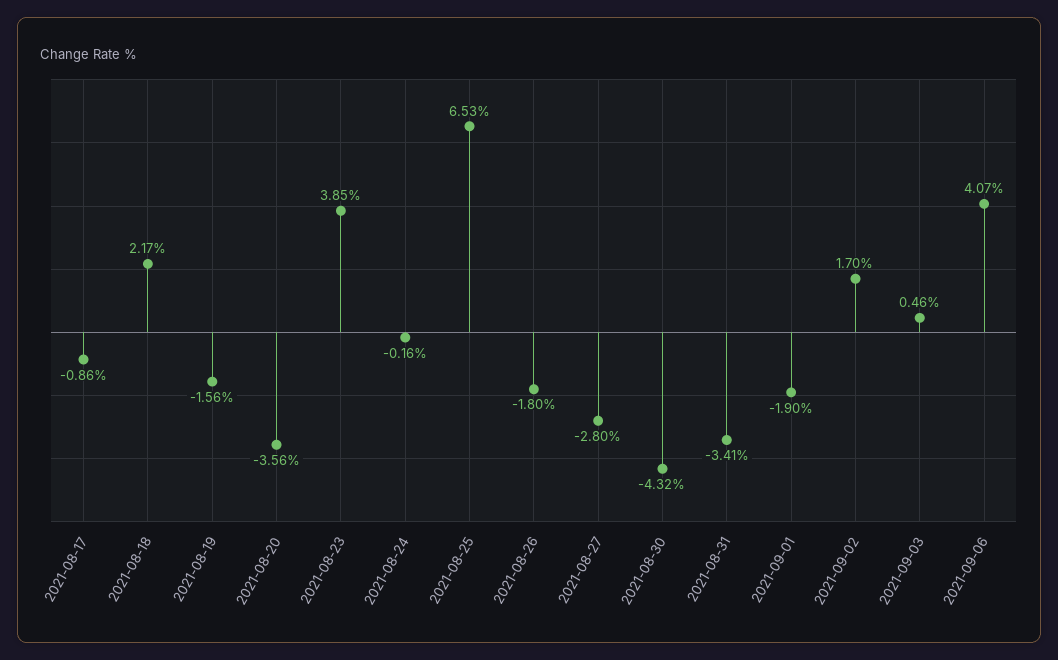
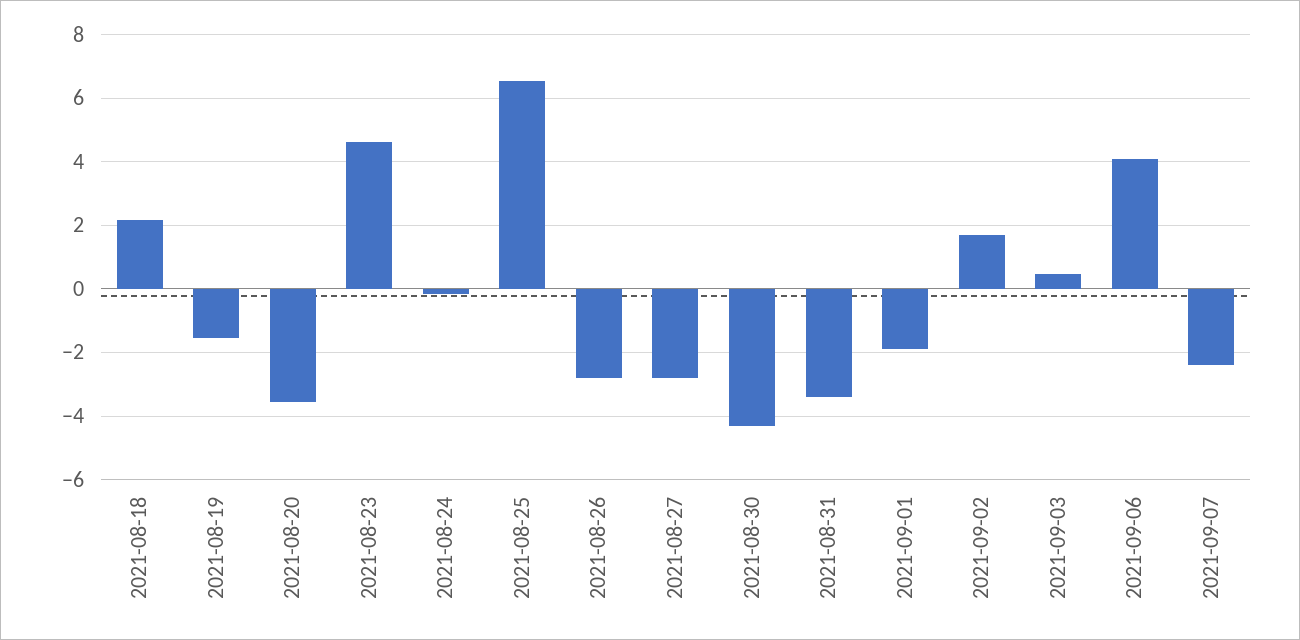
2021-08-17: -0.86 -> none
2021-08-23: 3.85 -> 4.6
2021-08-26: -1.8 -> -2.8
2021-09-07: none -> -2.4

